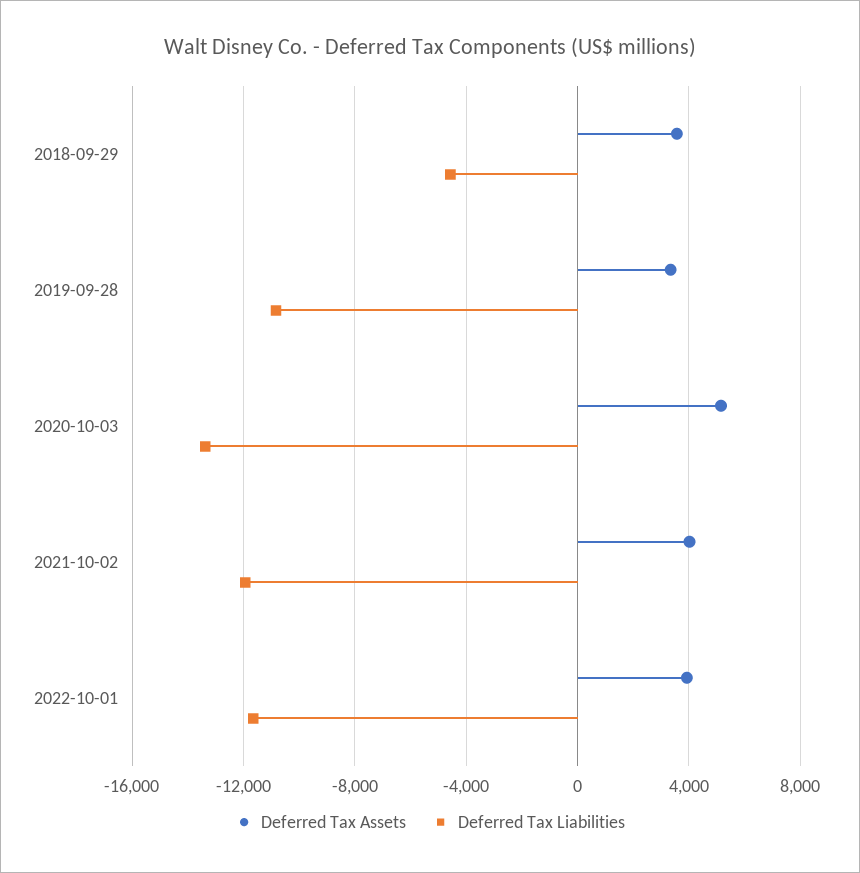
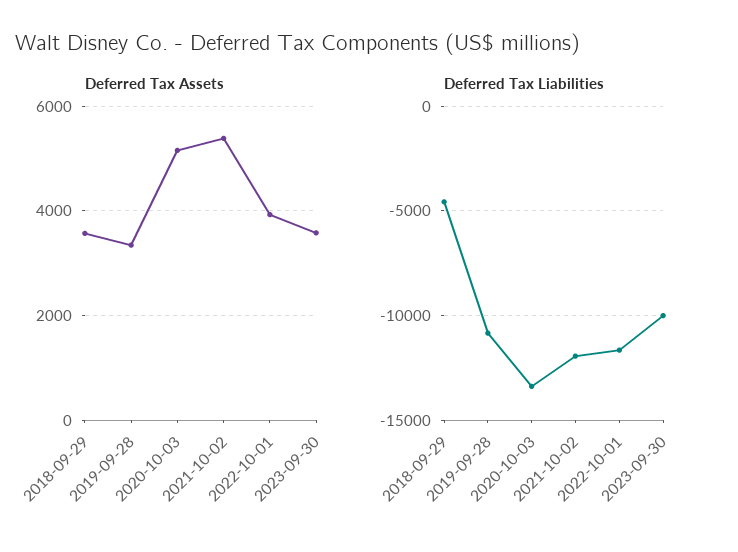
Deferred Tax Assets, 2021-10-02: 4000 -> 5400
Deferred Tax Assets, 2023-09-30: none -> 3600
Deferred Tax Liabilities, 2023-09-30: none -> -10000

